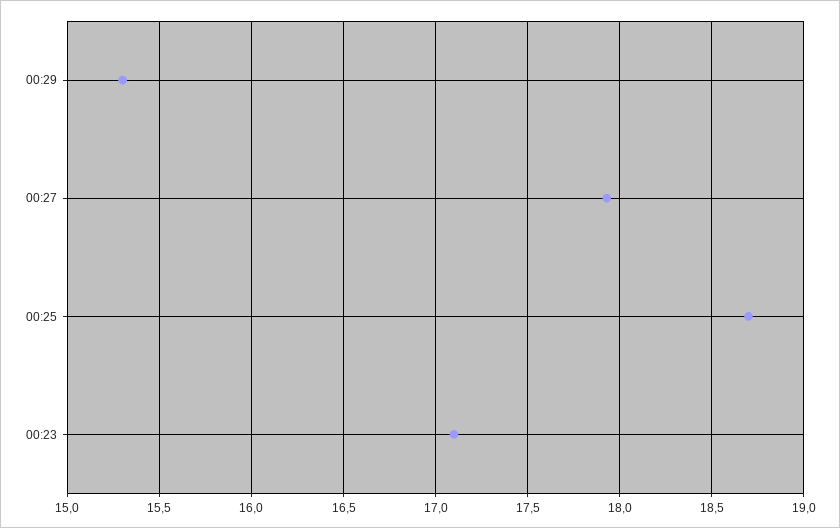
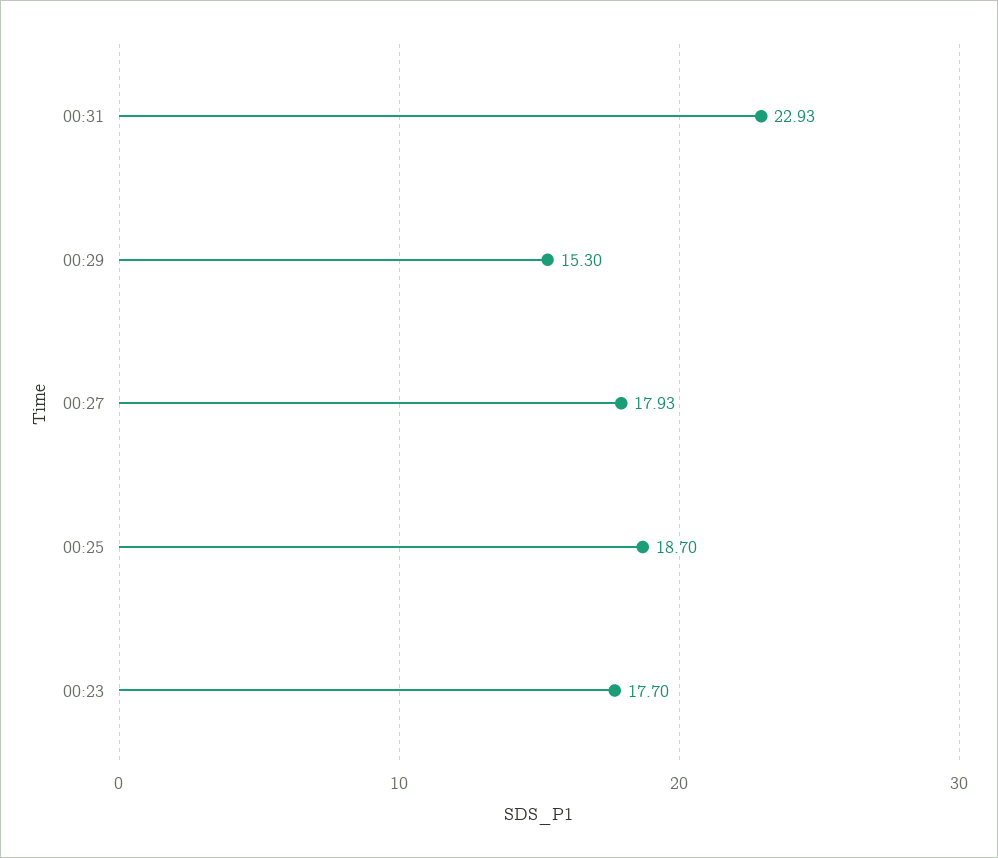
00:23: 17.1 -> 17.7
00:31: none -> 22.93

